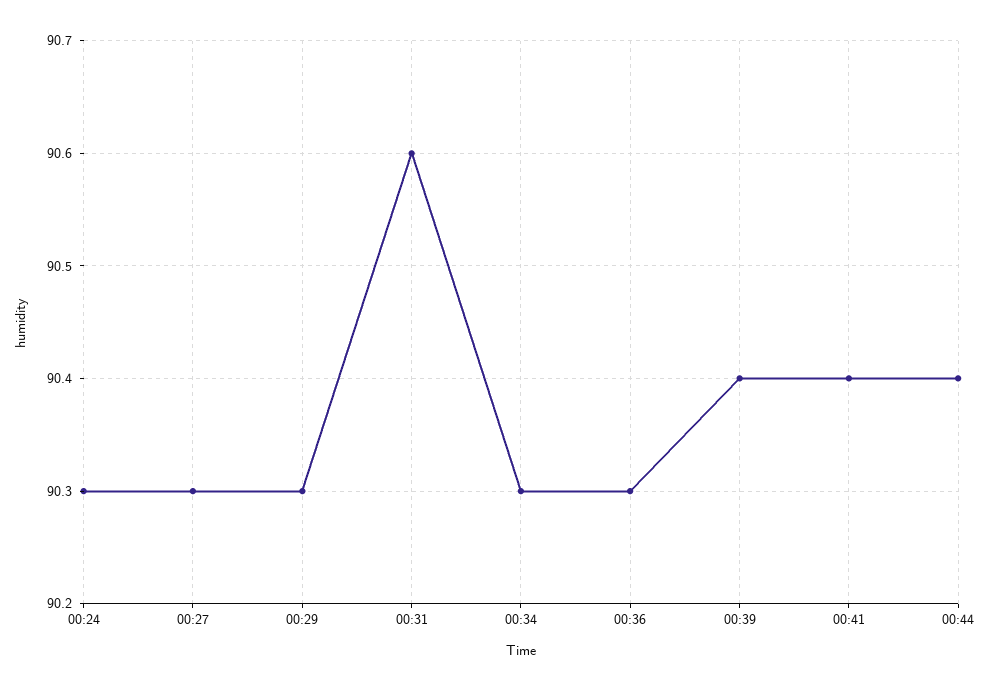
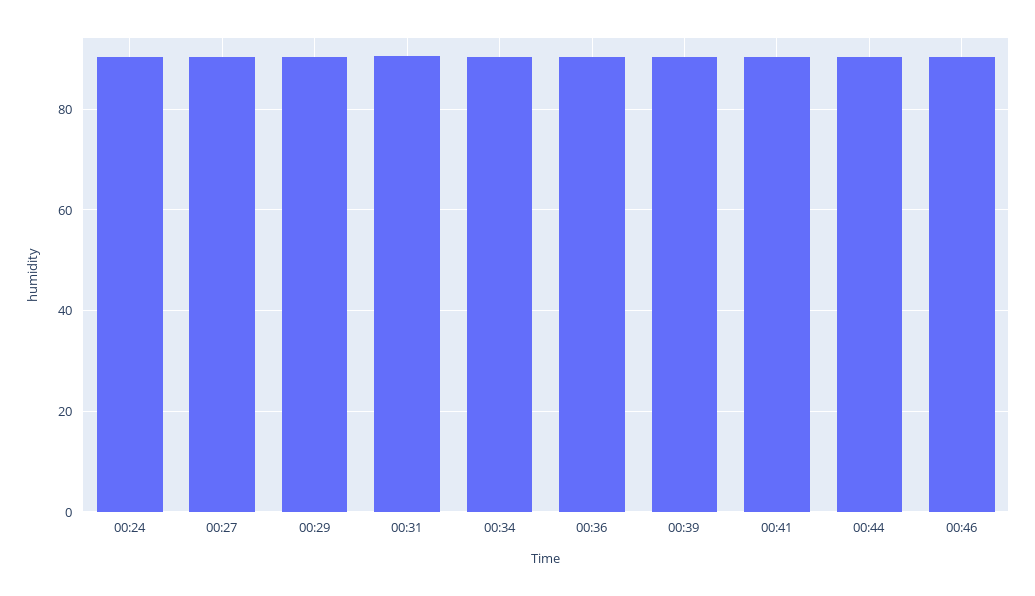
00:46: none -> 90

